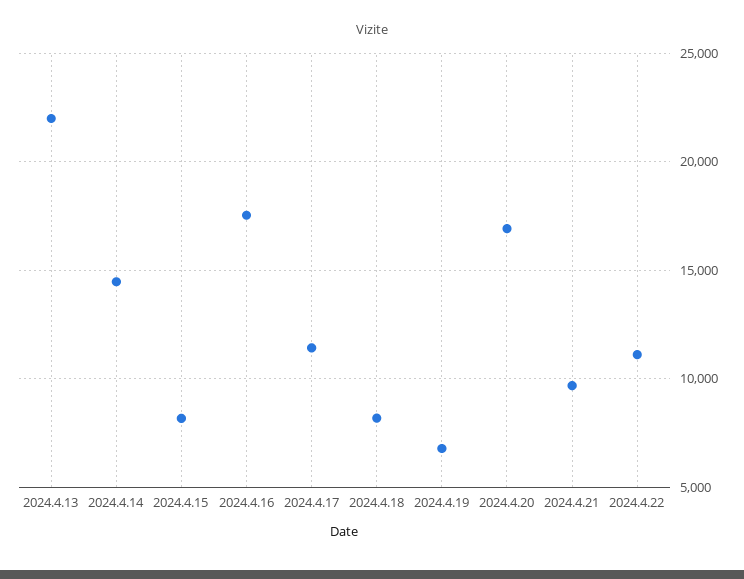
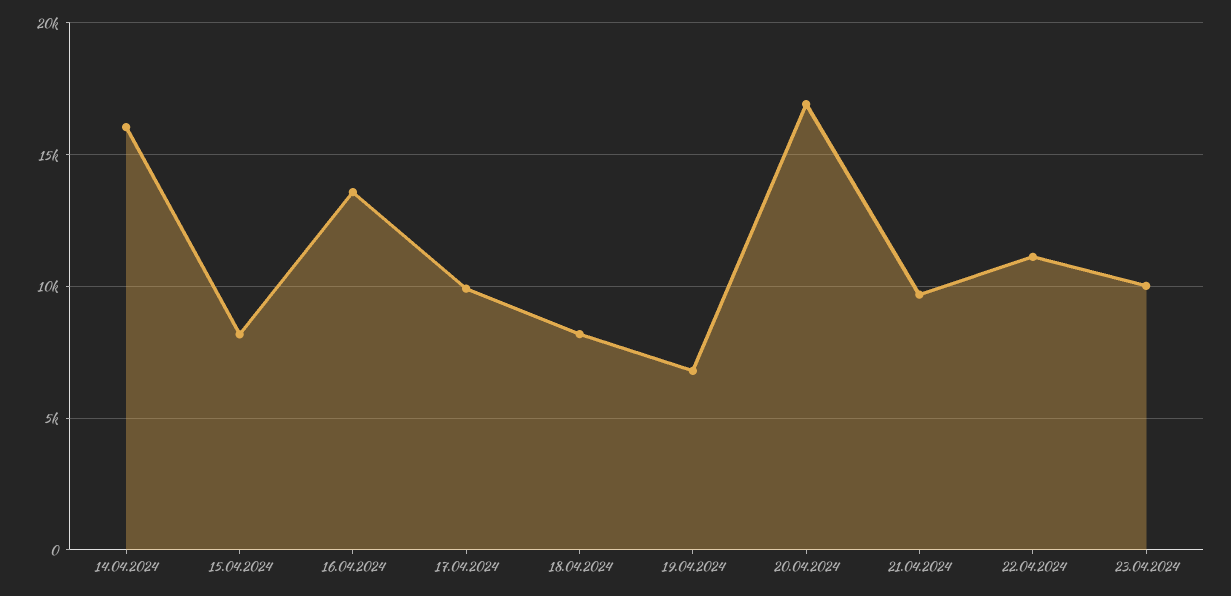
2024.4.13: 22000 -> none
2024.4.14: 14500 -> 16000
2024.4.16: 17500 -> 13500
2024.4.17: 11500 -> 10000
23.04.2024: none -> 10000

